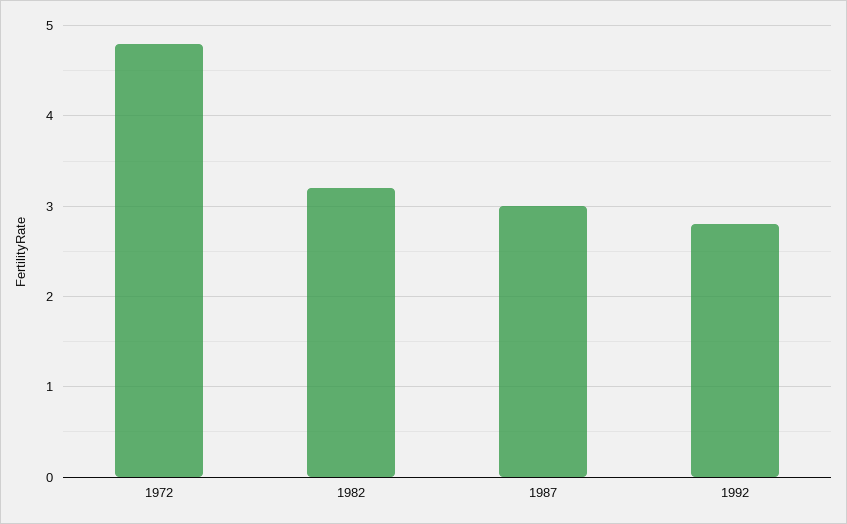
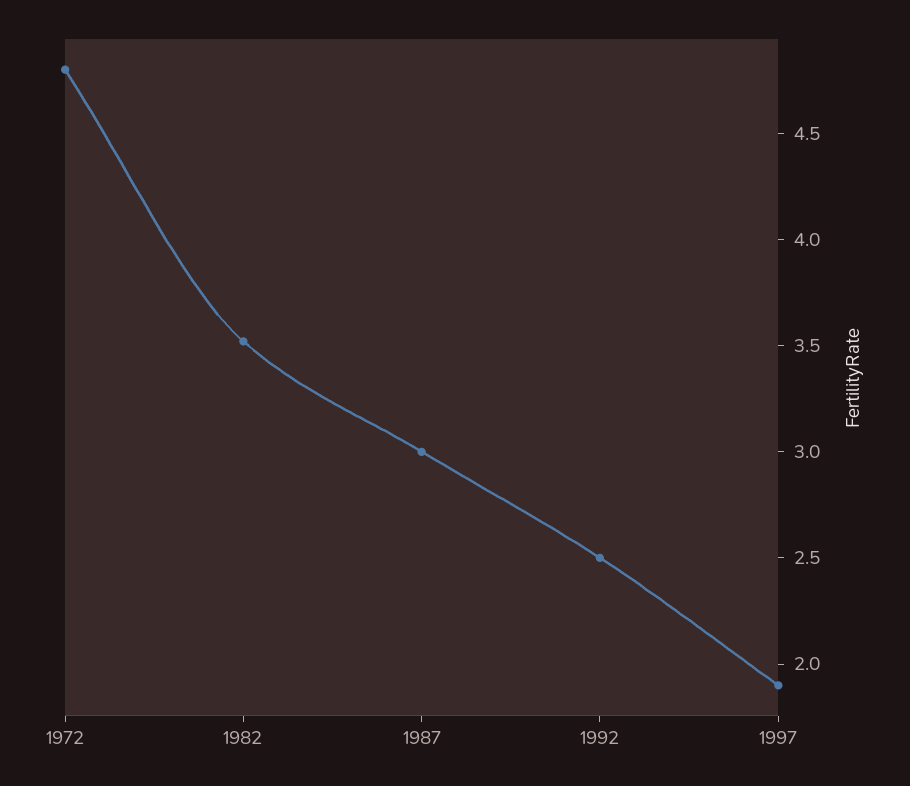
1982: 3.2 -> 3.5
1992: 2.8 -> 2.5
1997: none -> 1.9

